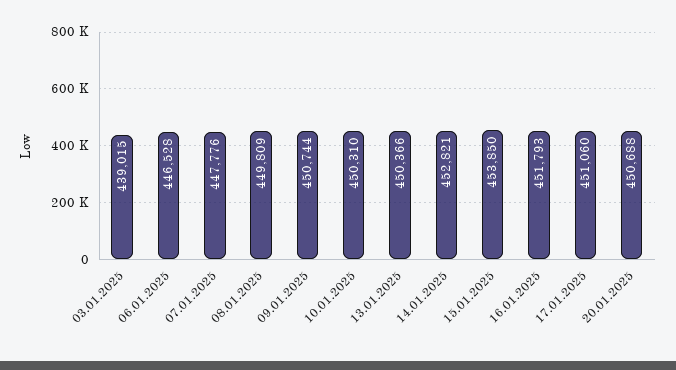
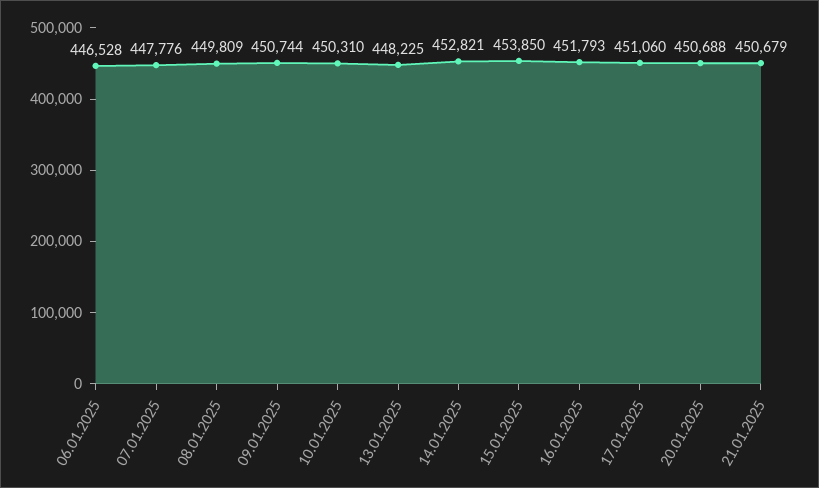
03.01.2025: 439015 -> none
13.01.2025: 450366 -> 448225
21.01.2025: none -> 450679

